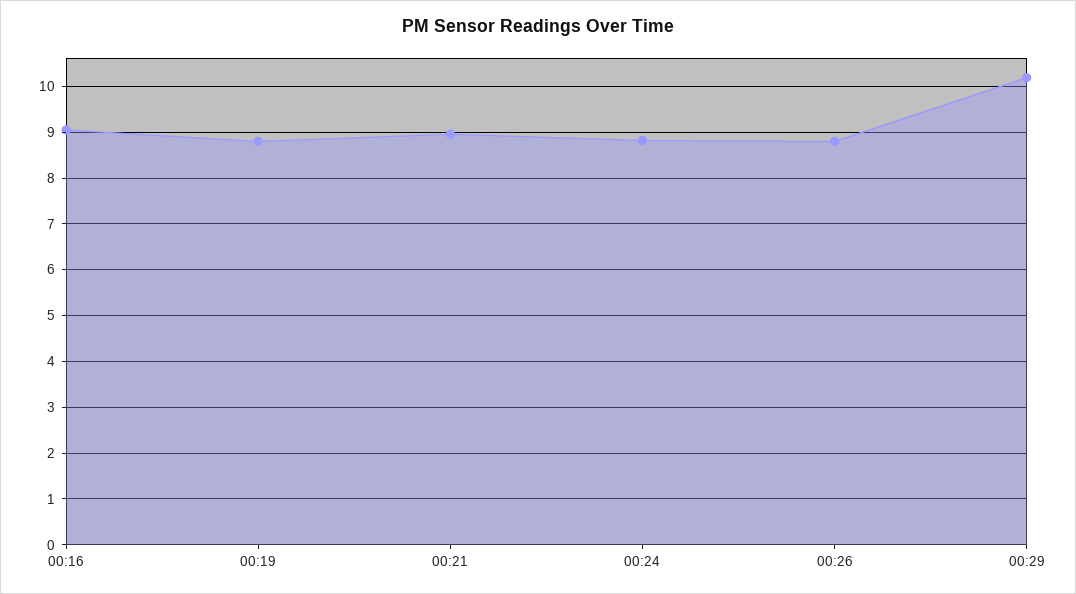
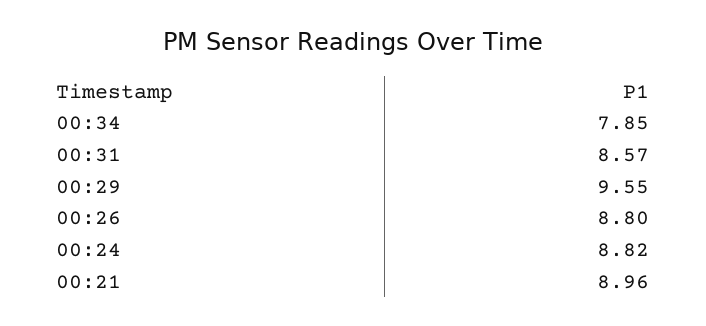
00:16: 9 -> none
00:19: 8.8 -> none
00:29: 10.2 -> 9.55
00:34: none -> 7.85
00:31: none -> 8.57

